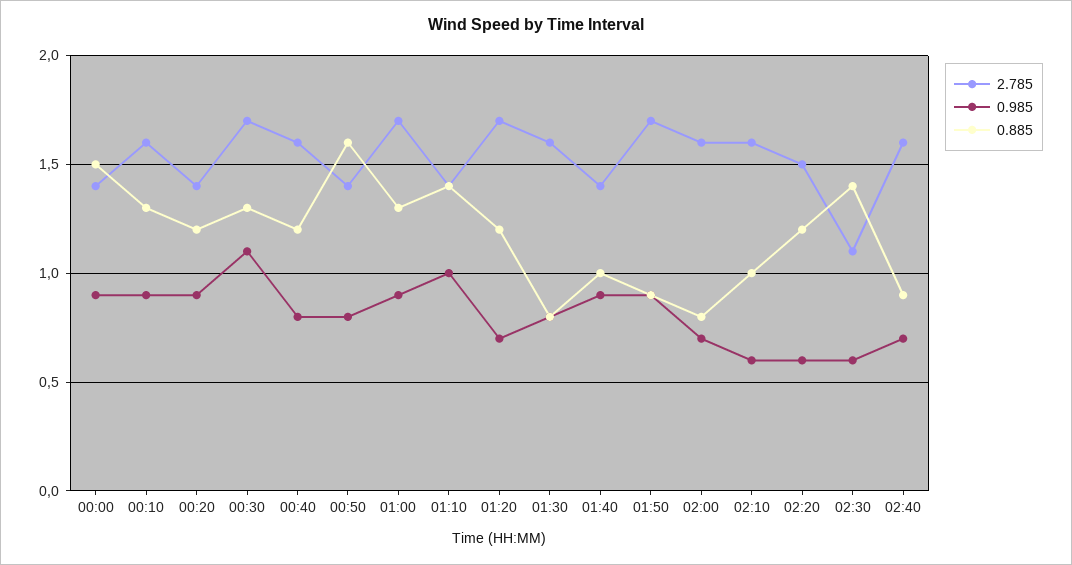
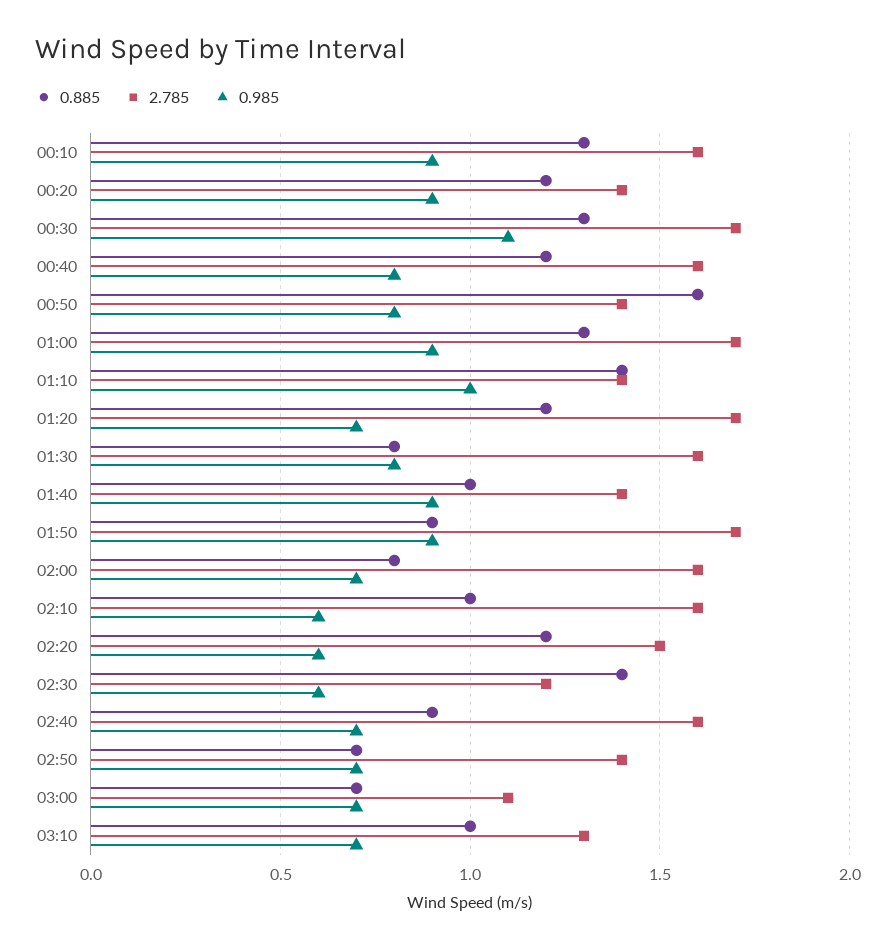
2.785, 00:00: 1.4 -> none
0.985, 00:00: 0.9 -> none
0.885, 00:00: 1.5 -> none
2.785, 02:30: 1.1 -> 1.2
0.885, 02:50: none -> 0.7
2.785, 02:50: none -> 1.4
0.985, 02:50: none -> 0.7
0.885, 03:00: none -> 0.7
2.785, 03:00: none -> 1.1
0.985, 03:00: none -> 0.7
0.885, 03:10: none -> 1
2.785, 03:10: none -> 1.3
0.985, 03:10: none -> 0.7

